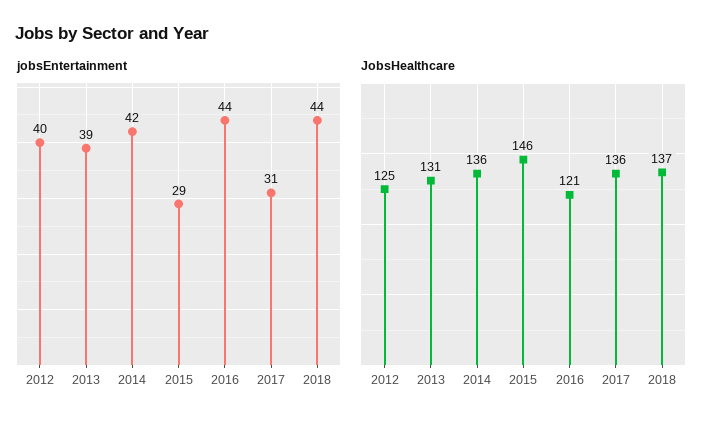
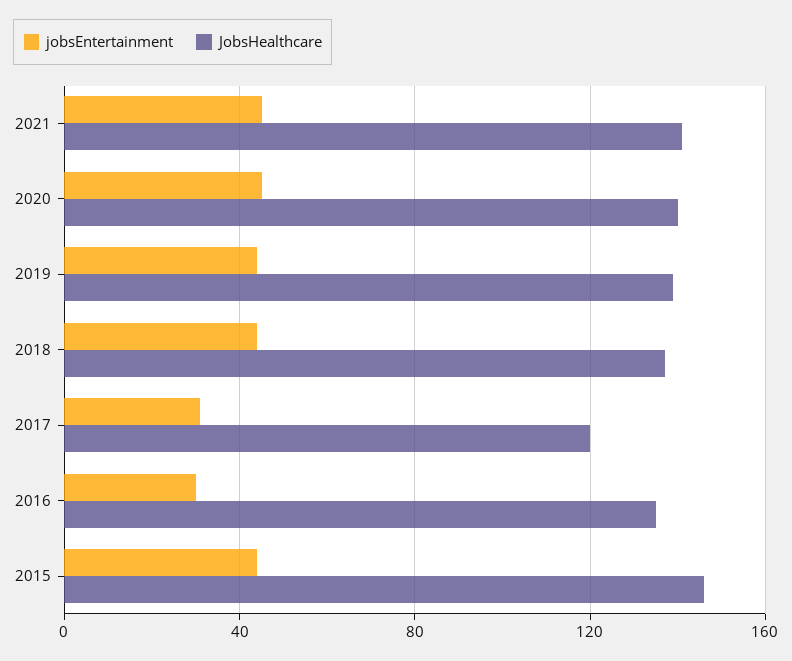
jobsEntertainment, 2012: 40 -> none
jobsEntertainment, 2013: 39 -> none
jobsEntertainment, 2014: 42 -> none
jobsEntertainment, 2015: 29 -> 45
jobsEntertainment, 2016: 44 -> 30
JobsHealthcare, 2012: 125 -> none
JobsHealthcare, 2013: 131 -> none
JobsHealthcare, 2014: 136 -> none
JobsHealthcare, 2016: 121 -> 135
JobsHealthcare, 2017: 136 -> 120
jobsEntertainment, 2021: none -> 45
JobsHealthcare, 2021: none -> 140
jobsEntertainment, 2020: none -> 45
JobsHealthcare, 2020: none -> 140
jobsEntertainment, 2019: none -> 45
JobsHealthcare, 2019: none -> 140

